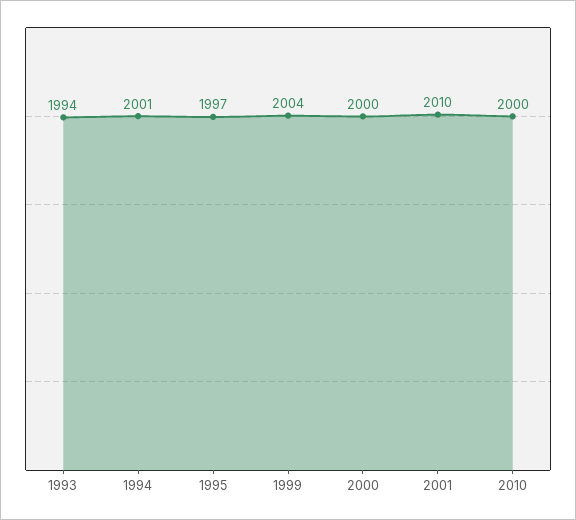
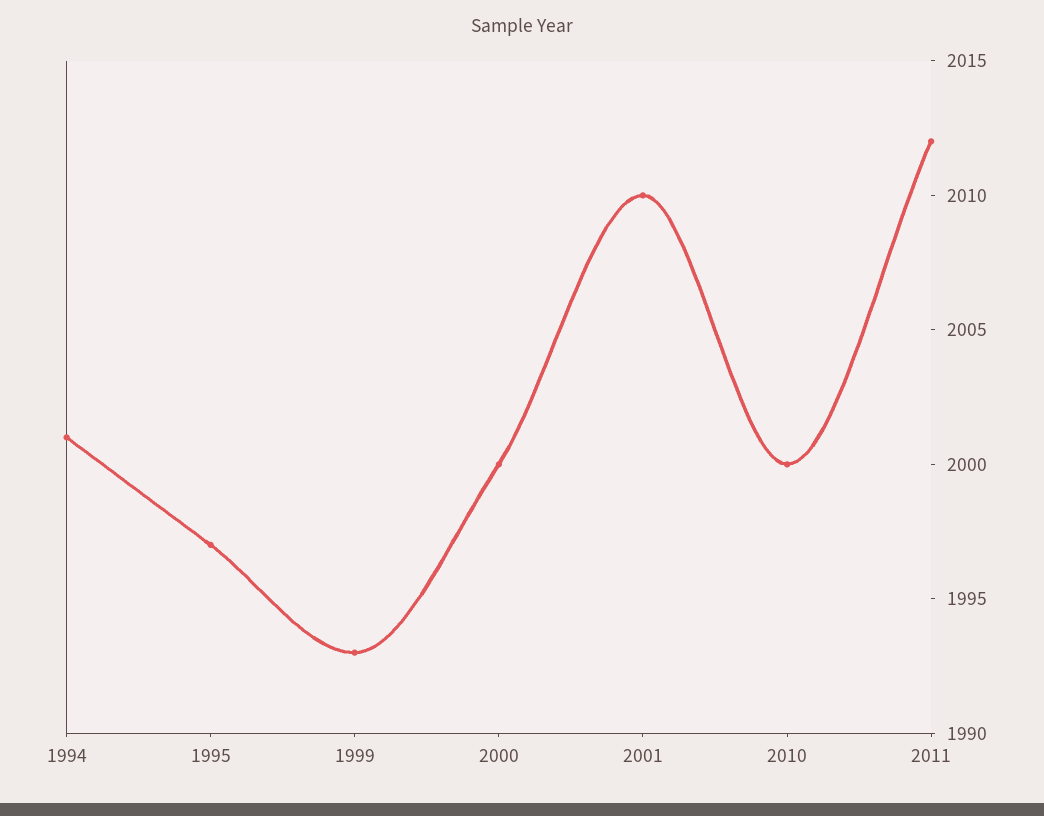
1993: 1994 -> none
1999: 2004 -> 1993
2011: none -> 2012

